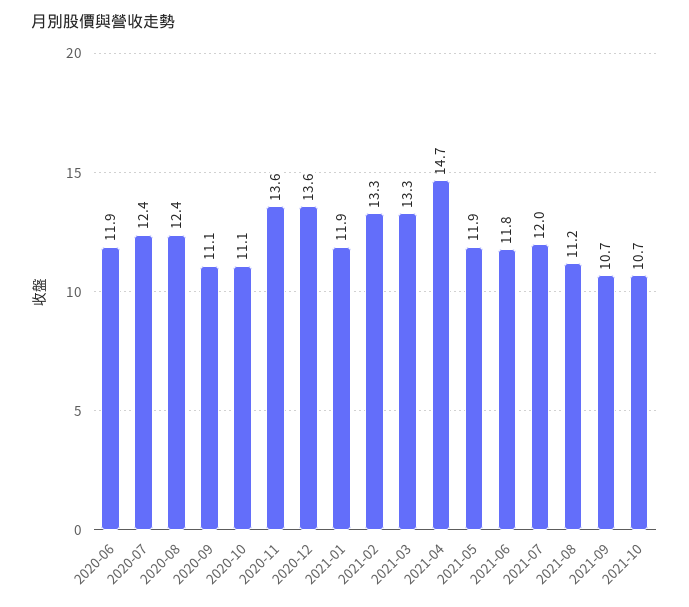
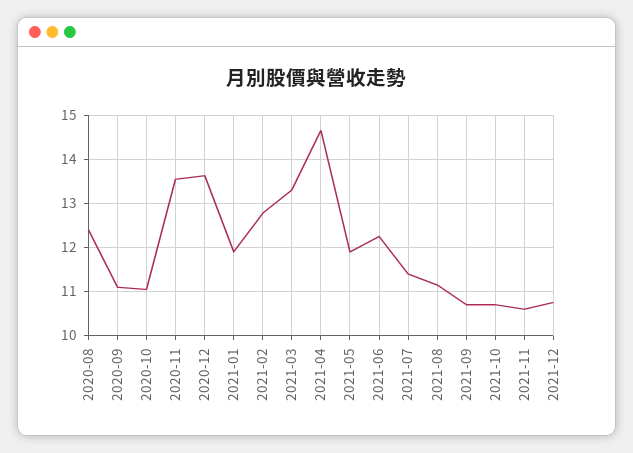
2020-06: 11.9 -> none
2020-07: 12.4 -> none
2021-02: 13.3 -> 12.8
2021-06: 11.8 -> 12.2
2021-07: 12 -> 11.4
2021-11: none -> 10.6
2021-12: none -> 10.8

